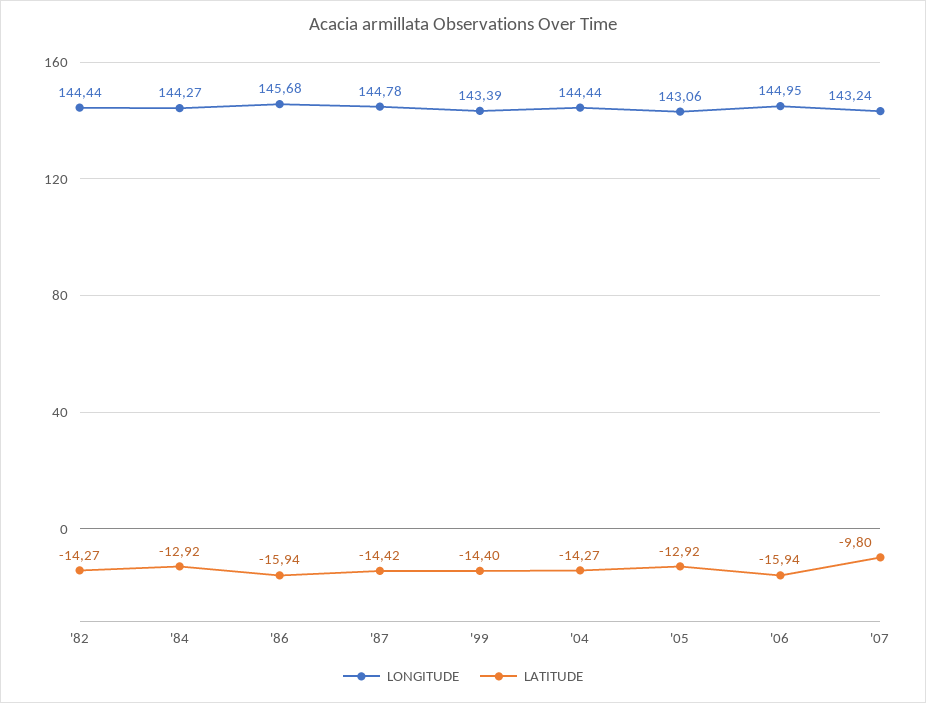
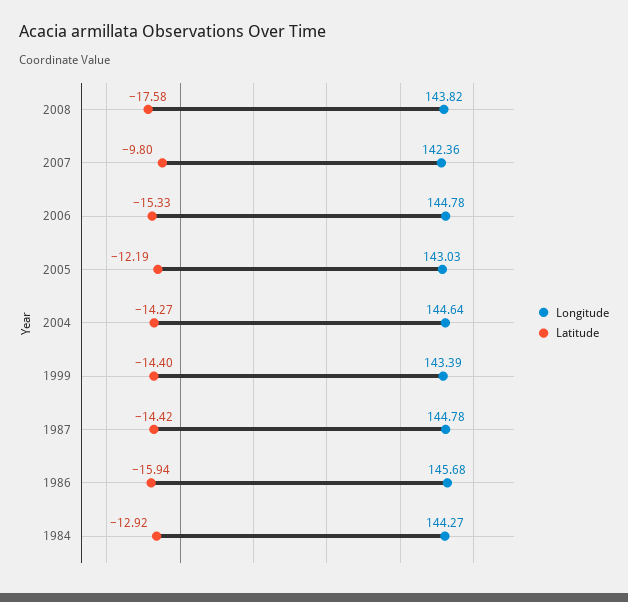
LONGITUDE, '82: 144.44 -> none
LATITUDE, '82: -14.27 -> none
LONGITUDE, '04: 144.44 -> 144.64
LONGITUDE, '05: 143.06 -> 143.03
LATITUDE, '05: -12.92 -> -12.19
LONGITUDE, '06: 144.95 -> 144.78
LATITUDE, '06: -15.94 -> -15.33
LONGITUDE, '07: 143.24 -> 142.36
LONGITUDE, 2008: none -> 143.82
LATITUDE, 2008: none -> -17.58

